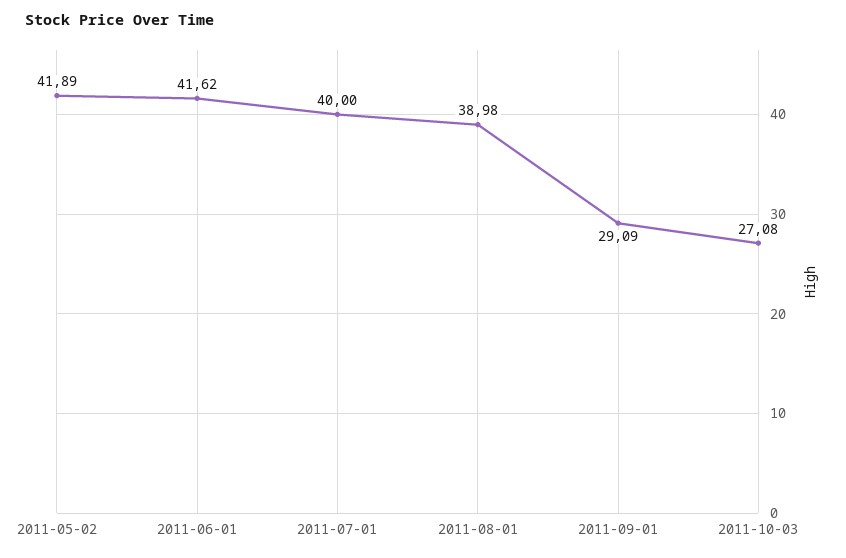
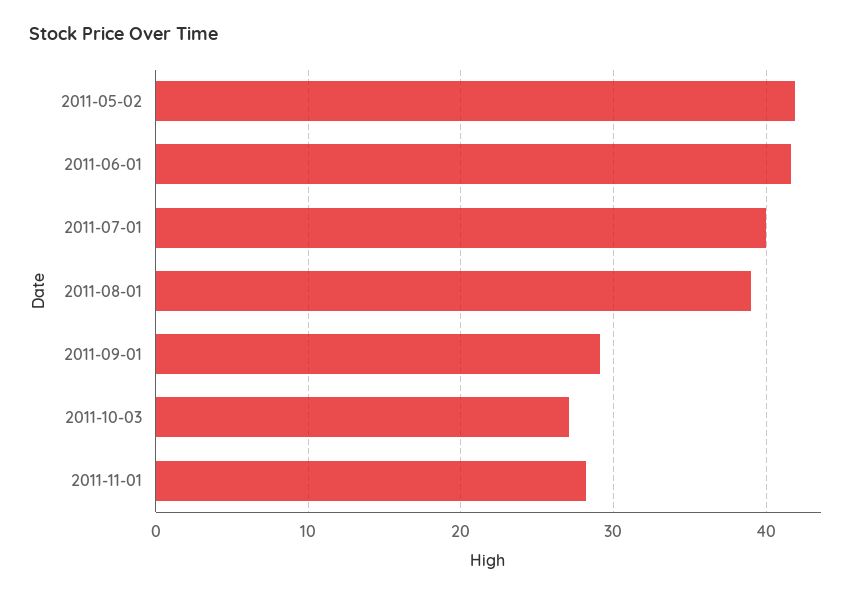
2011-11-01: none -> 28

